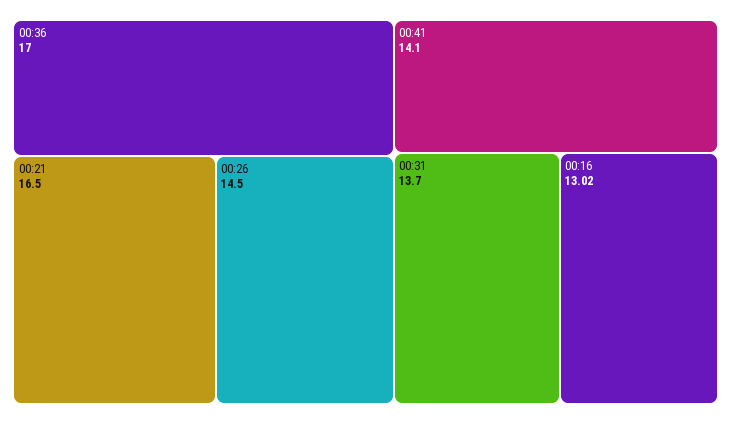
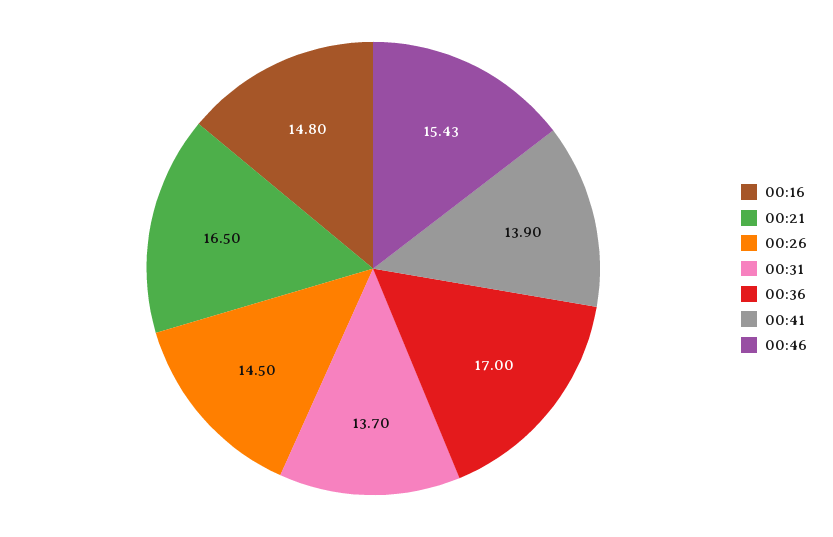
00:41: 14.1 -> 13.9
00:16: 13.02 -> 14.8
00:46: none -> 15.43

